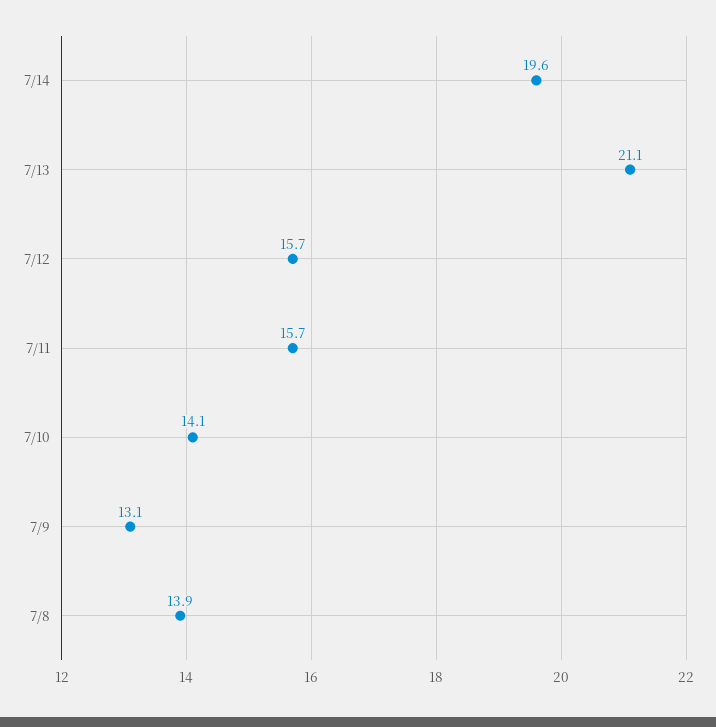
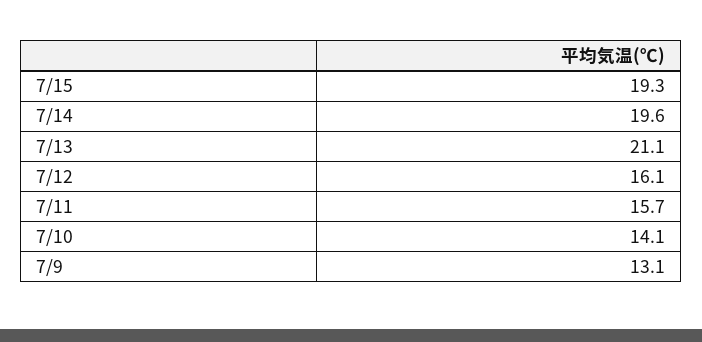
7/12: 15.7 -> 16.1
7/8: 13.9 -> none
7/15: none -> 19.3

